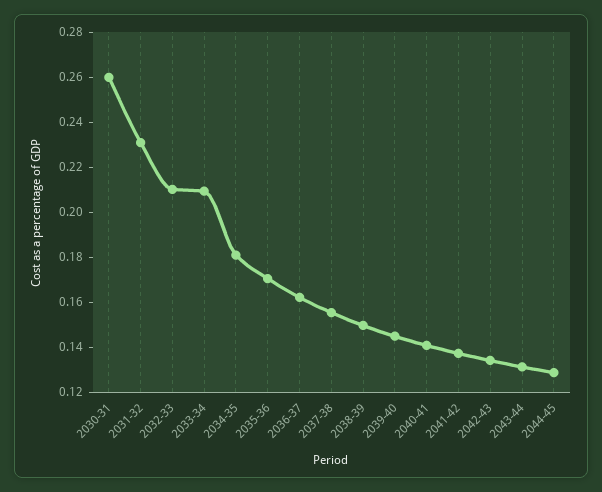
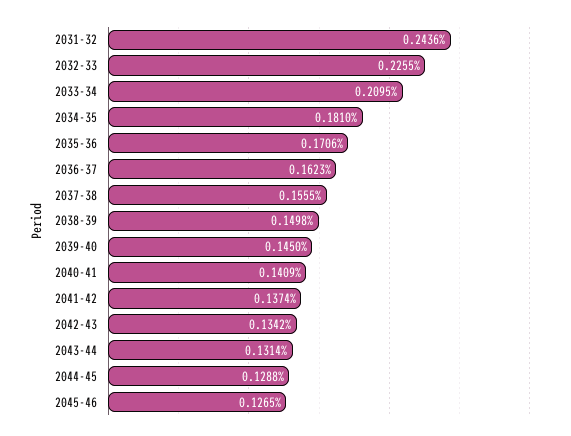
2030-31: 0.26 -> none
2031-32: 0.23 -> 0.2436
2032-33: 0.21 -> 0.2255
2045-46: none -> 0.1265

